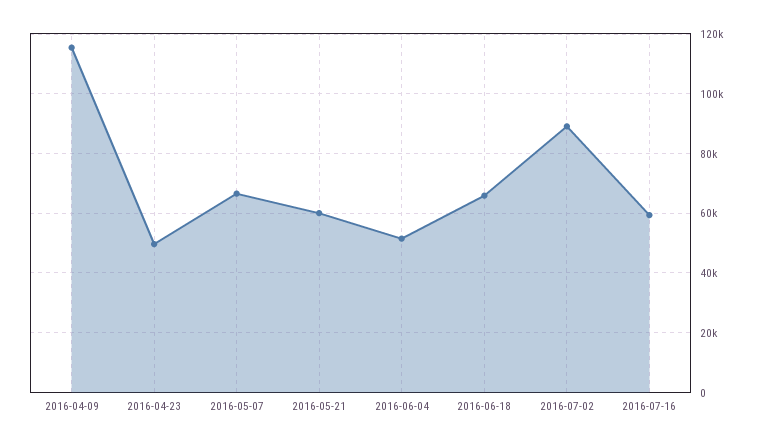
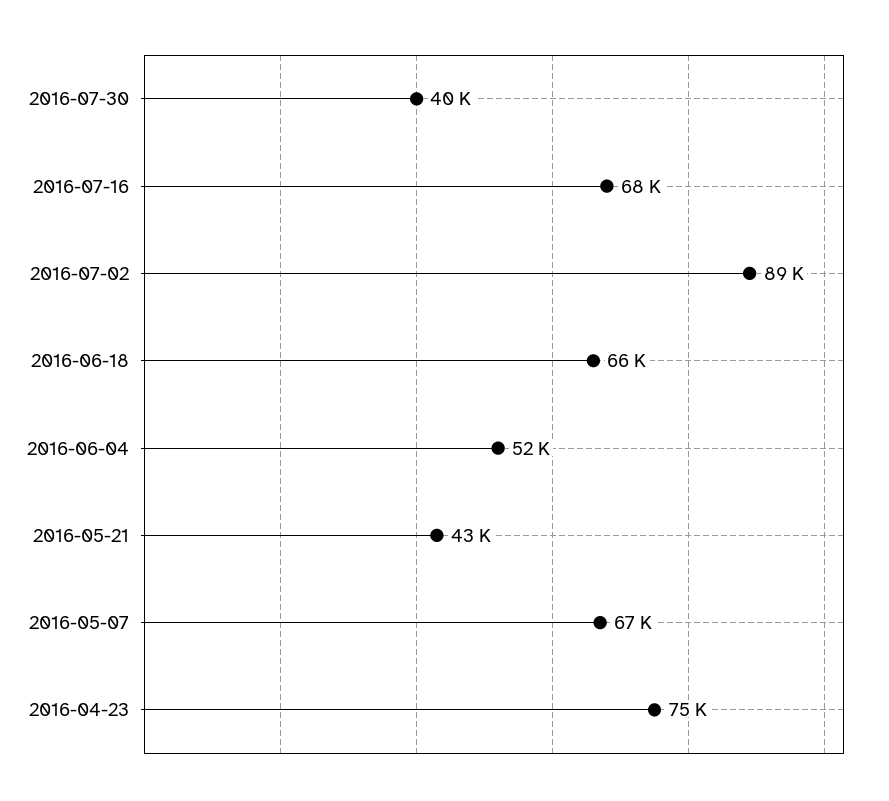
2016-04-09: 115000 -> none
2016-04-23: 50000 -> 75000
2016-05-21: 60000 -> 43000
2016-07-16: 60000 -> 68000
2016-07-30: none -> 40000

